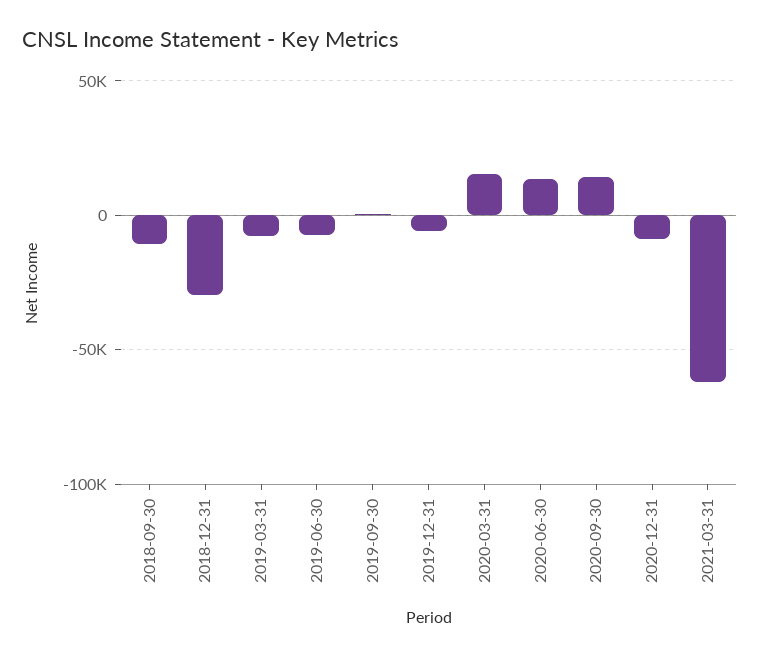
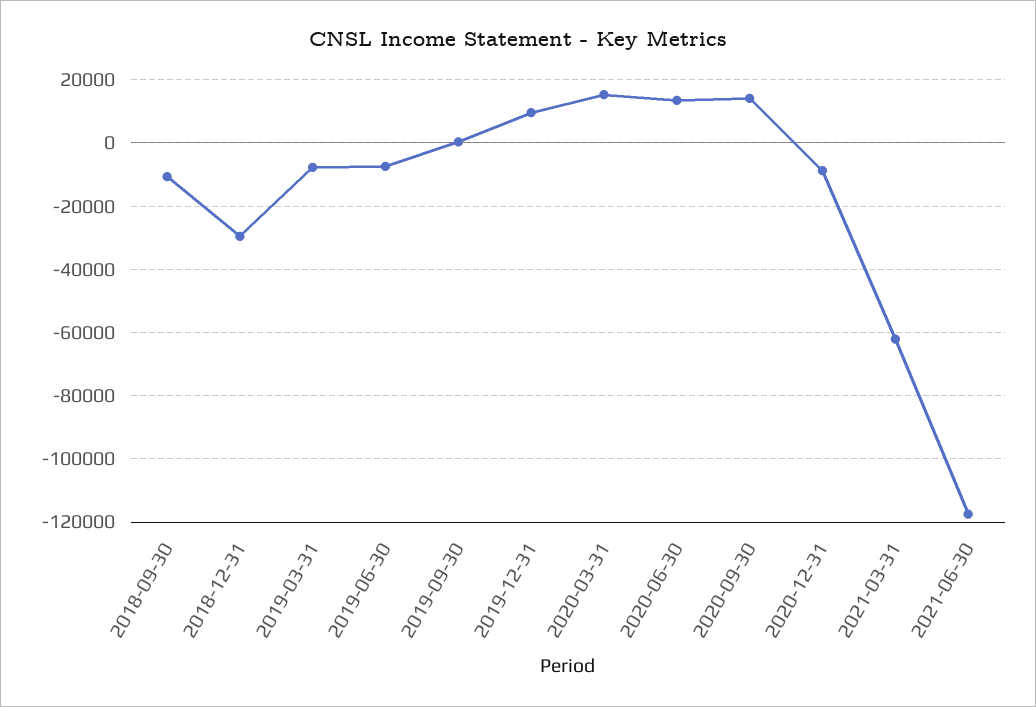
2019-12-31: -5000 -> 10000
2021-06-30: none -> -118000

